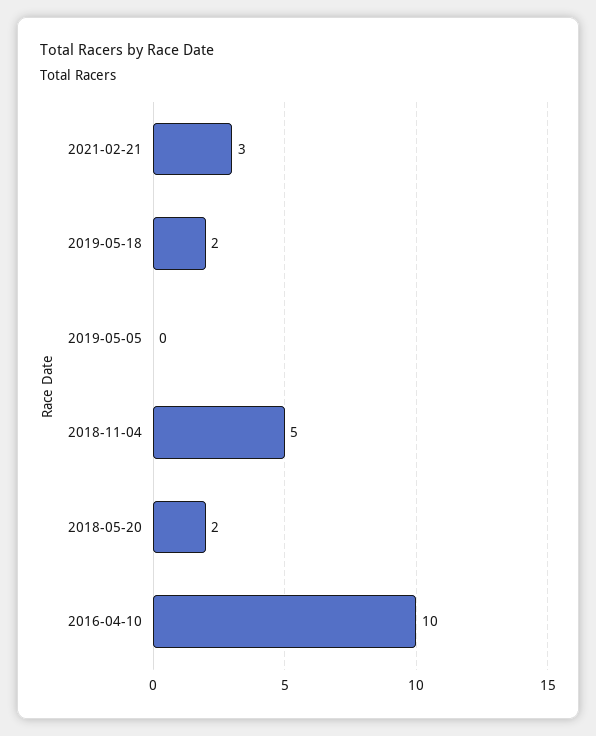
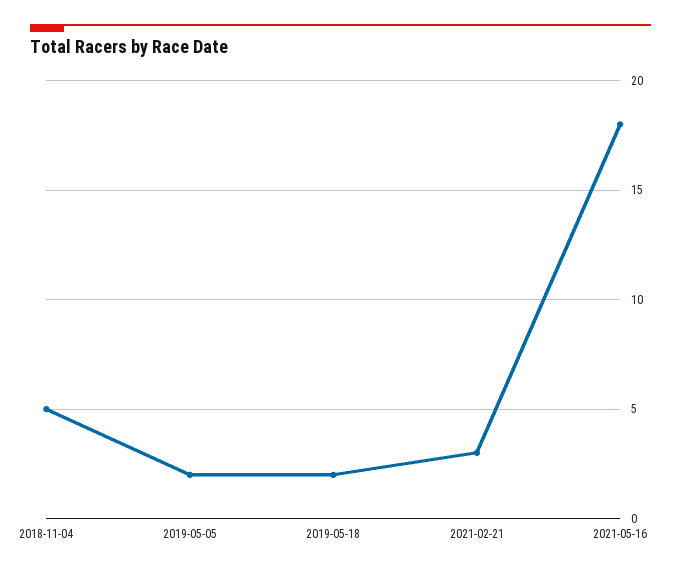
2019-05-05: 0 -> 2
2018-05-20: 2 -> none
2016-04-10: 10 -> none
2021-05-16: none -> 18

